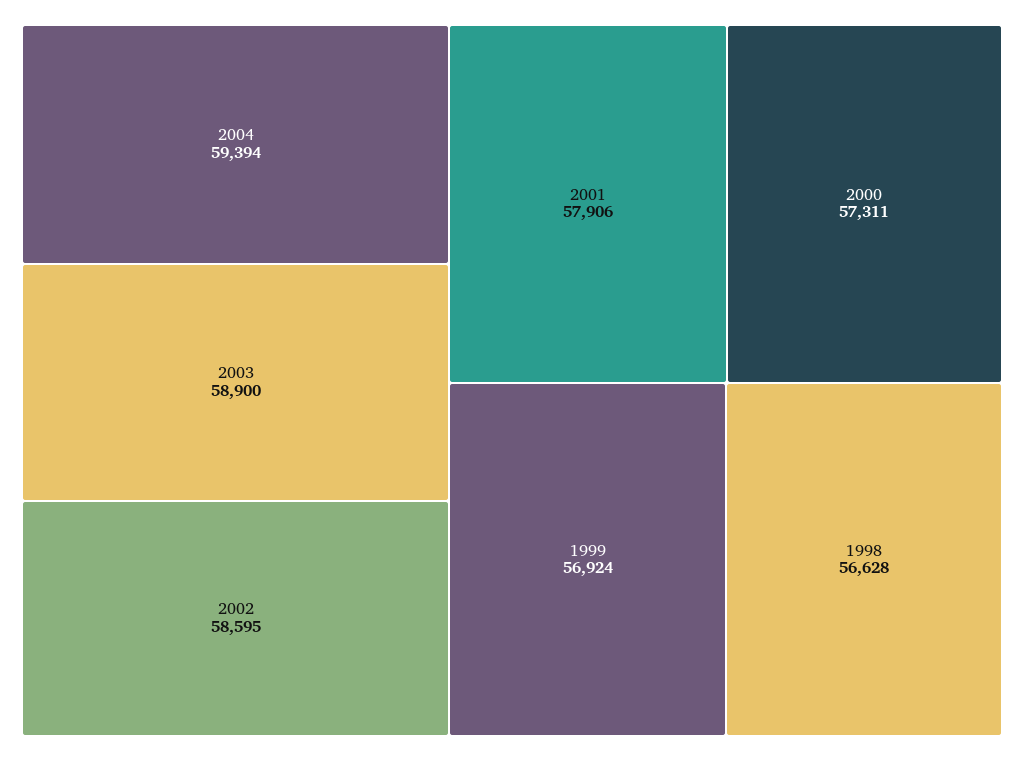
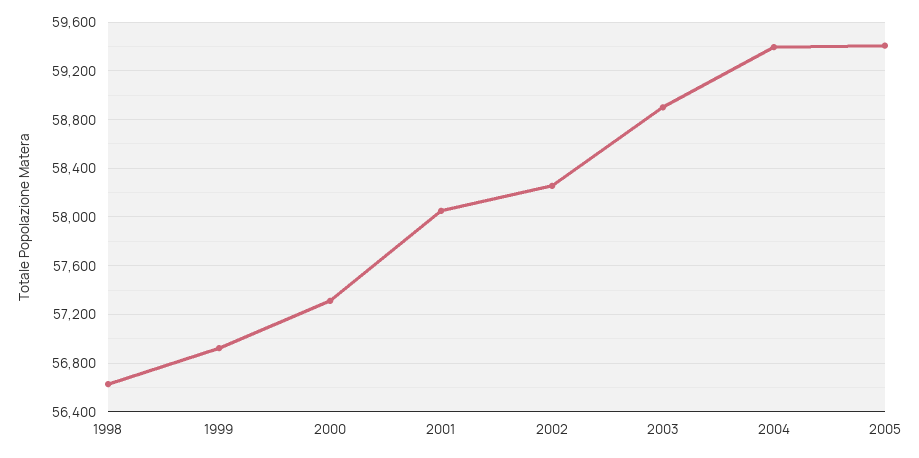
2002: 58595 -> 58250
2001: 57906 -> 58050
2005: none -> 59400

